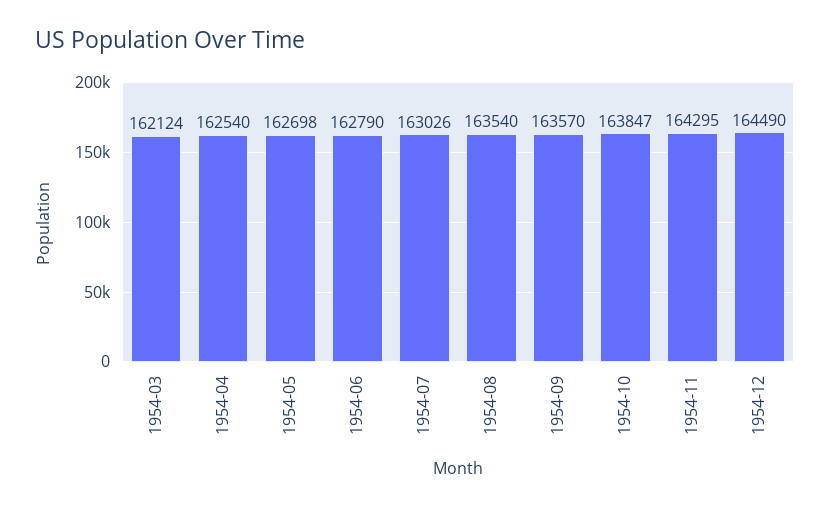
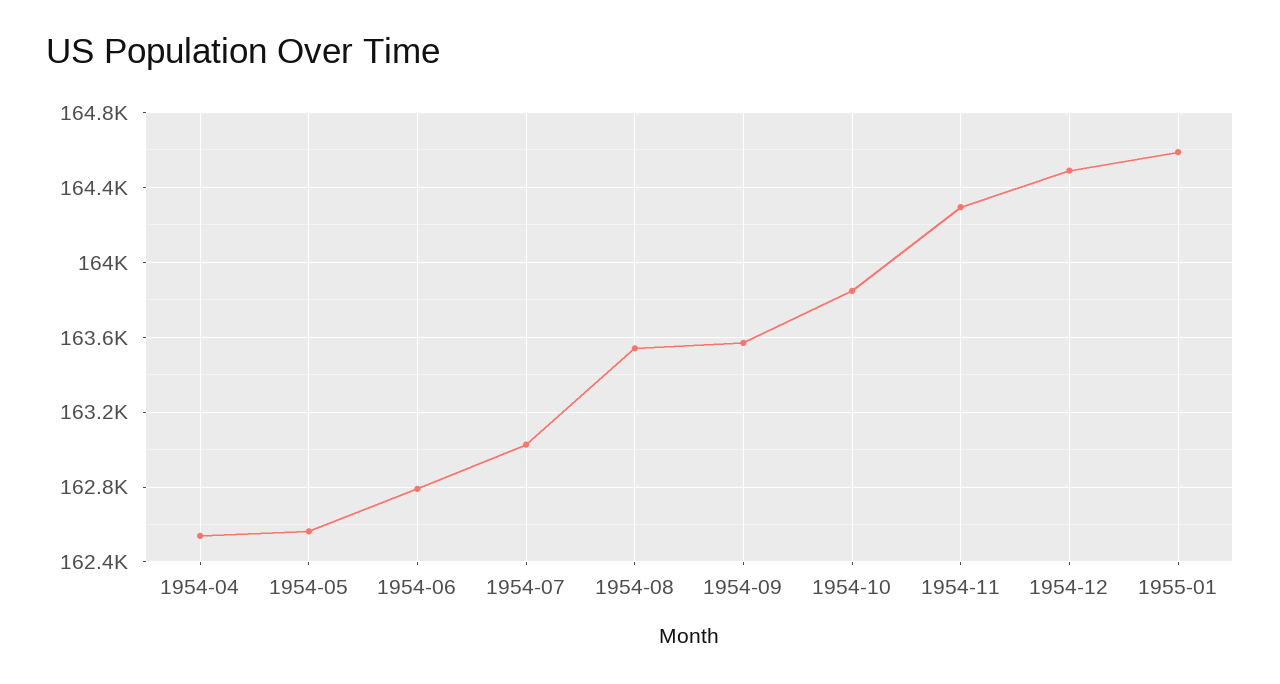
1954-03: 162124 -> none
1954-05: 162698 -> 162550
1955-01: none -> 164600

